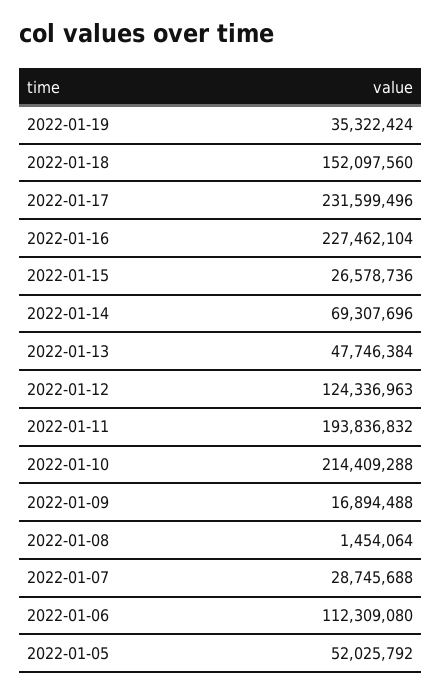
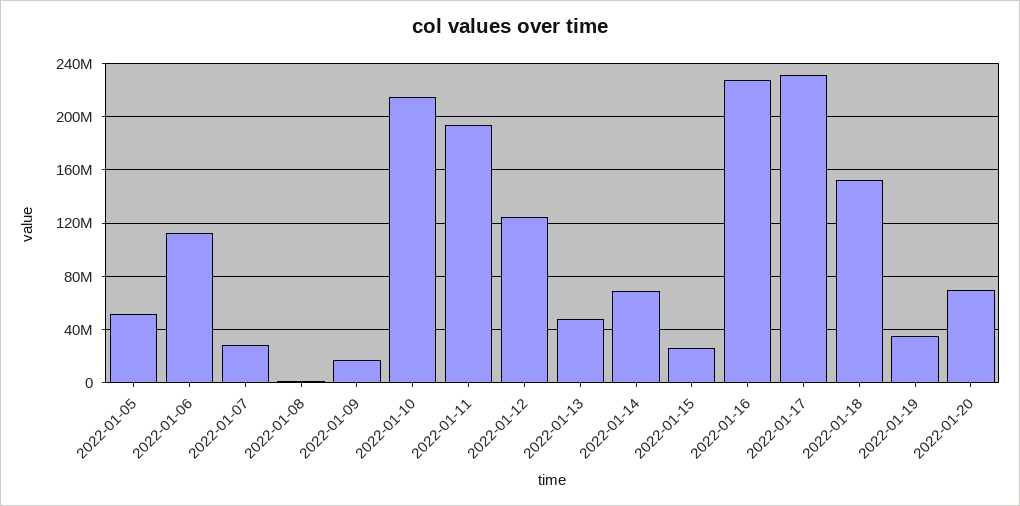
2022-01-20: none -> 70000000

